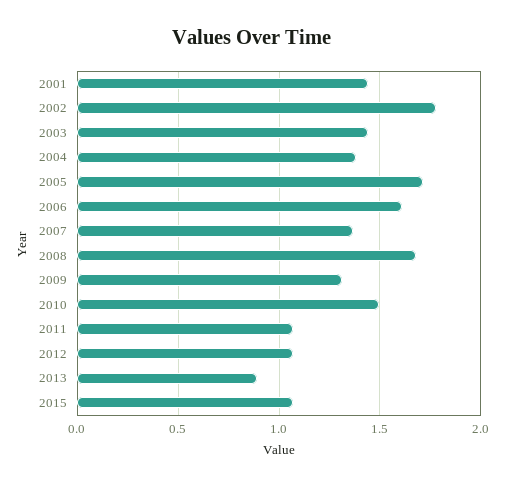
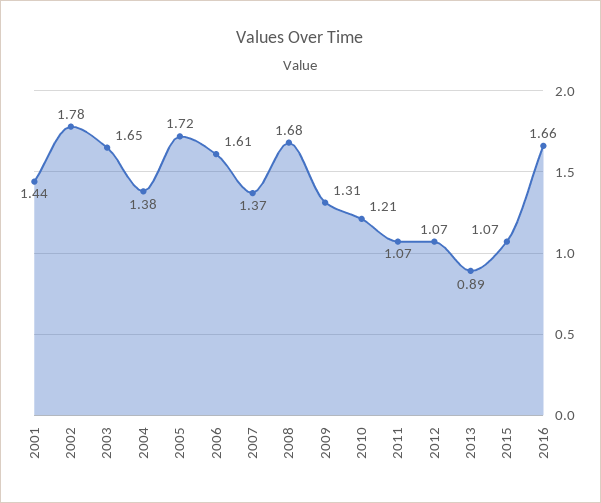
2003: 1.45 -> 1.65
2010: 1.5 -> 1.21
2016: none -> 1.66

